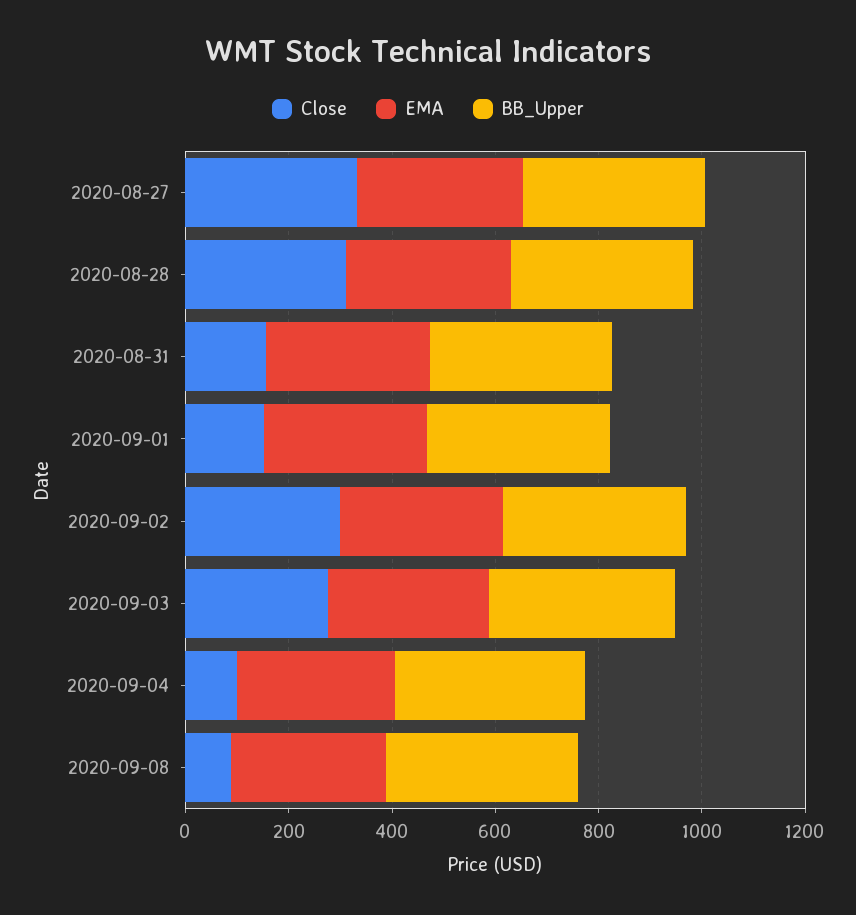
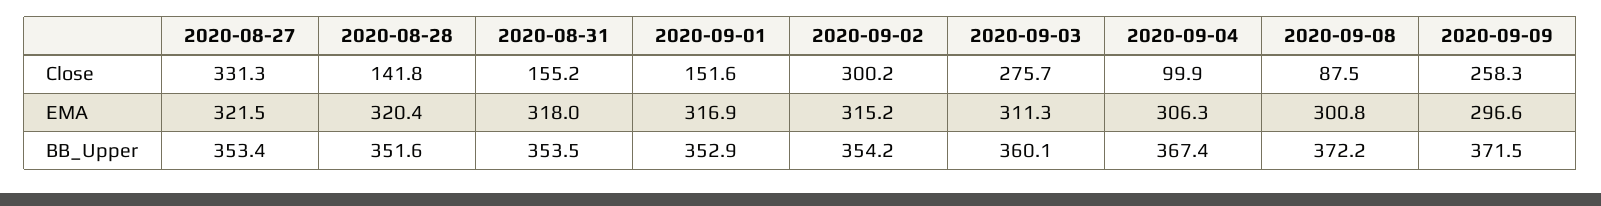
Close, 2020-08-28: 300 -> 141.8
Close, 2020-09-09: none -> 258.3
EMA, 2020-09-09: none -> 296.6
BB_Upper, 2020-09-09: none -> 371.5

